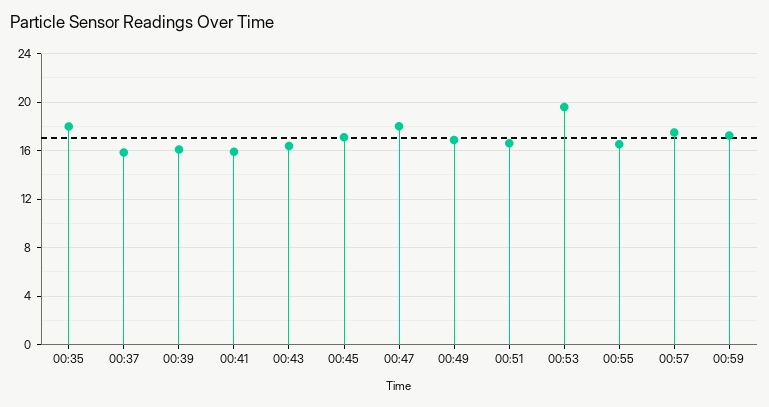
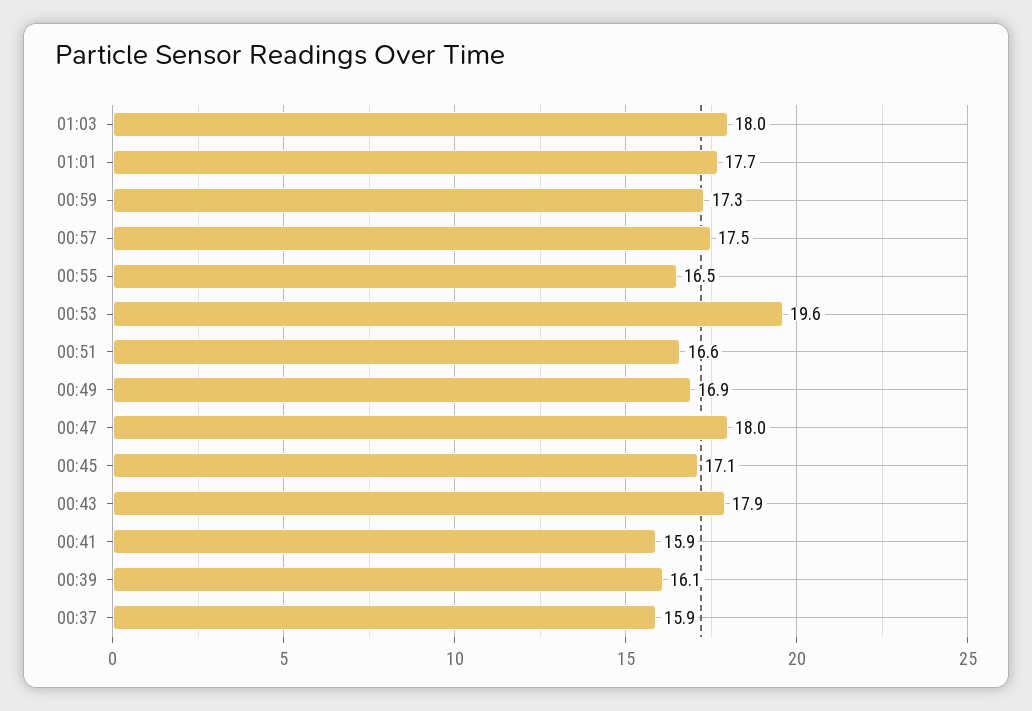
00:35: 18 -> none
00:43: 16.5 -> 17.9
01:03: none -> 18
01:01: none -> 17.7

